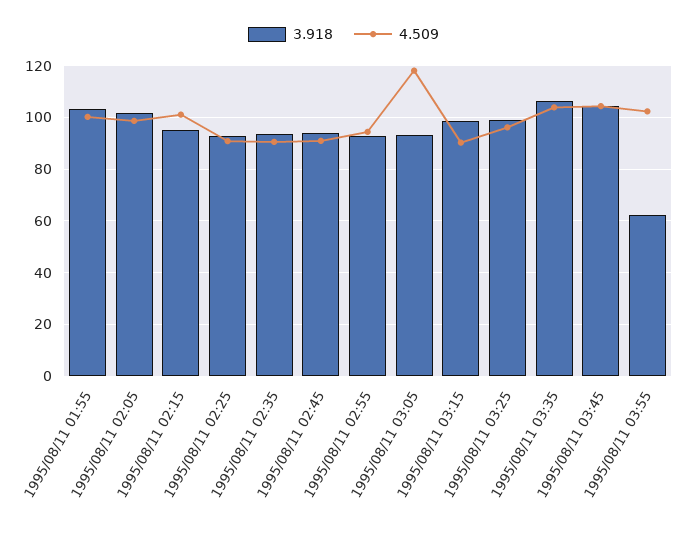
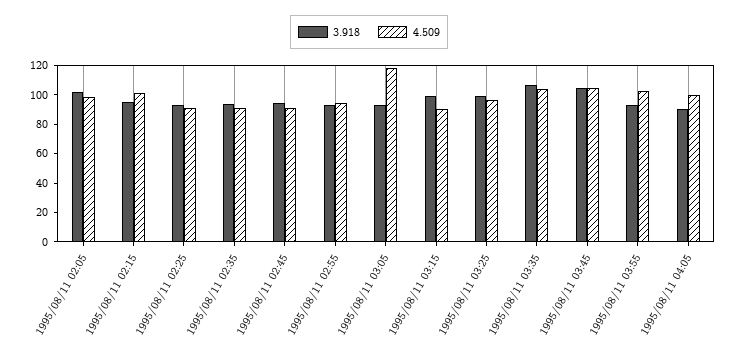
3.918, 1995/08/11 01:55: 102.5 -> none
4.509, 1995/08/11 01:55: 100 -> none
3.918, 1995/08/11 03:55: 62.5 -> 90
3.918, 1995/08/11 04:05: none -> 90
4.509, 1995/08/11 04:05: none -> 100

